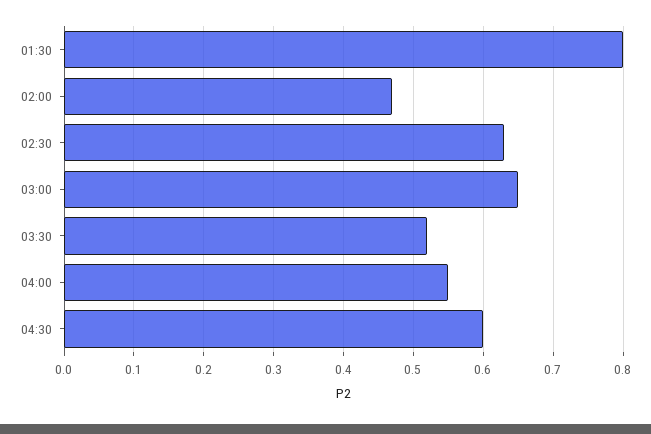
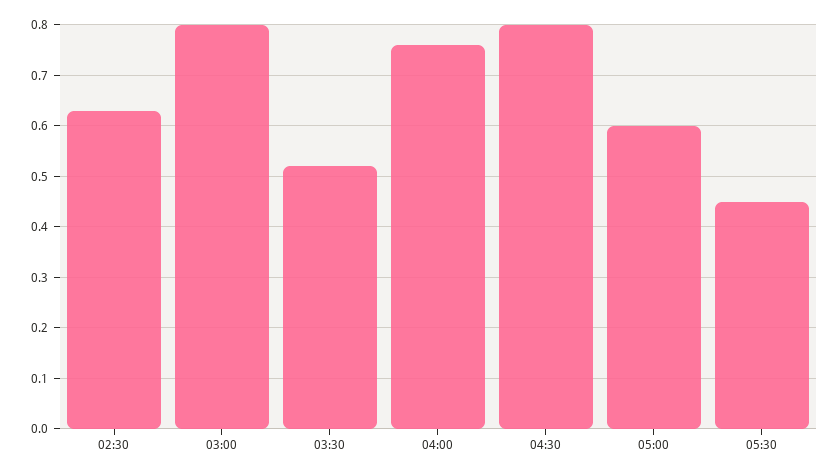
01:30: 0.8 -> none
02:00: 0.47 -> none
03:00: 0.65 -> 0.8
04:00: 0.55 -> 0.75
04:30: 0.6 -> 0.8
05:00: none -> 0.6
05:30: none -> 0.45

